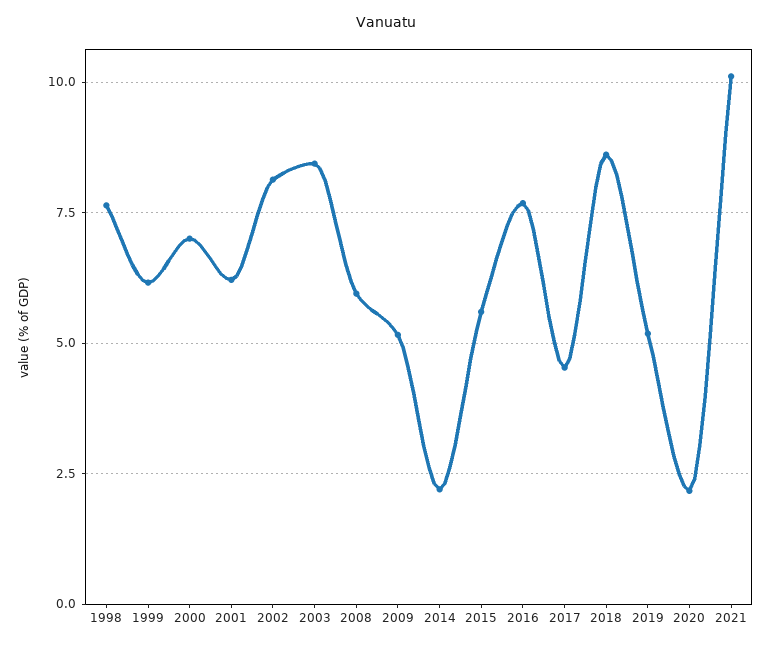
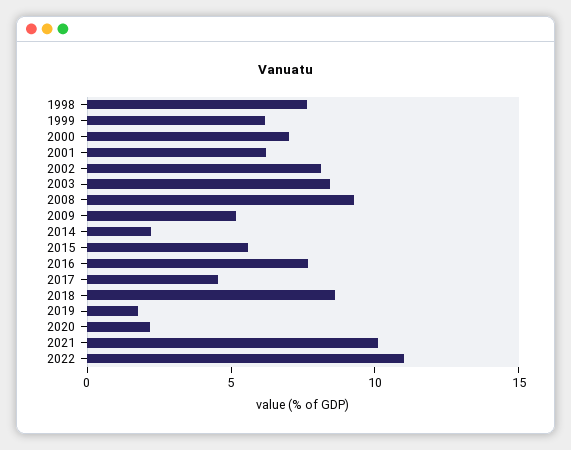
2008: 6 -> 9
2019: 5.25 -> 2
2022: none -> 11

